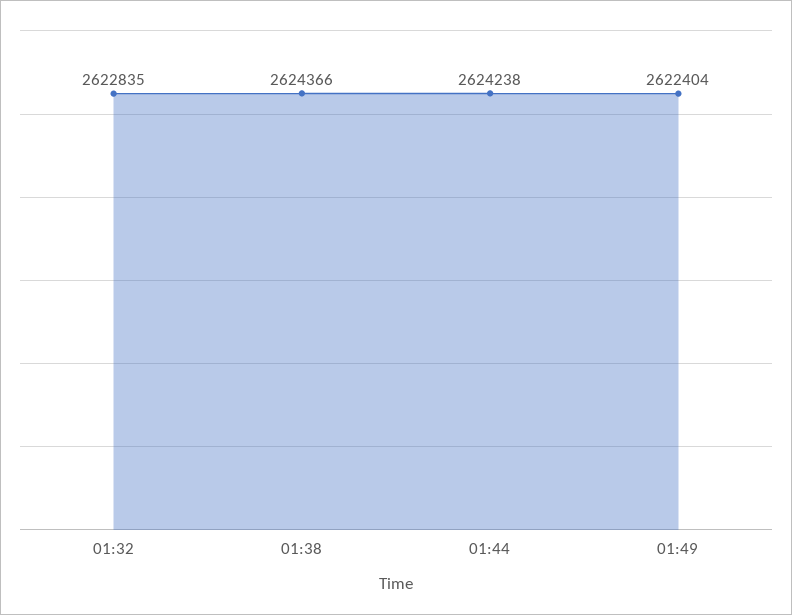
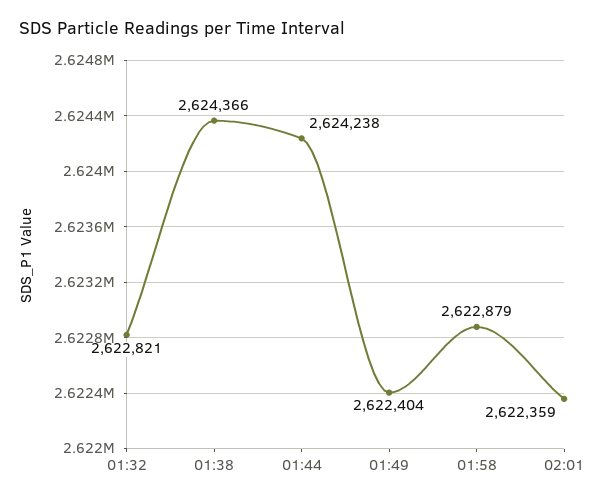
01:32: 2622835 -> 2622821
01:58: none -> 2622879
02:01: none -> 2622359

